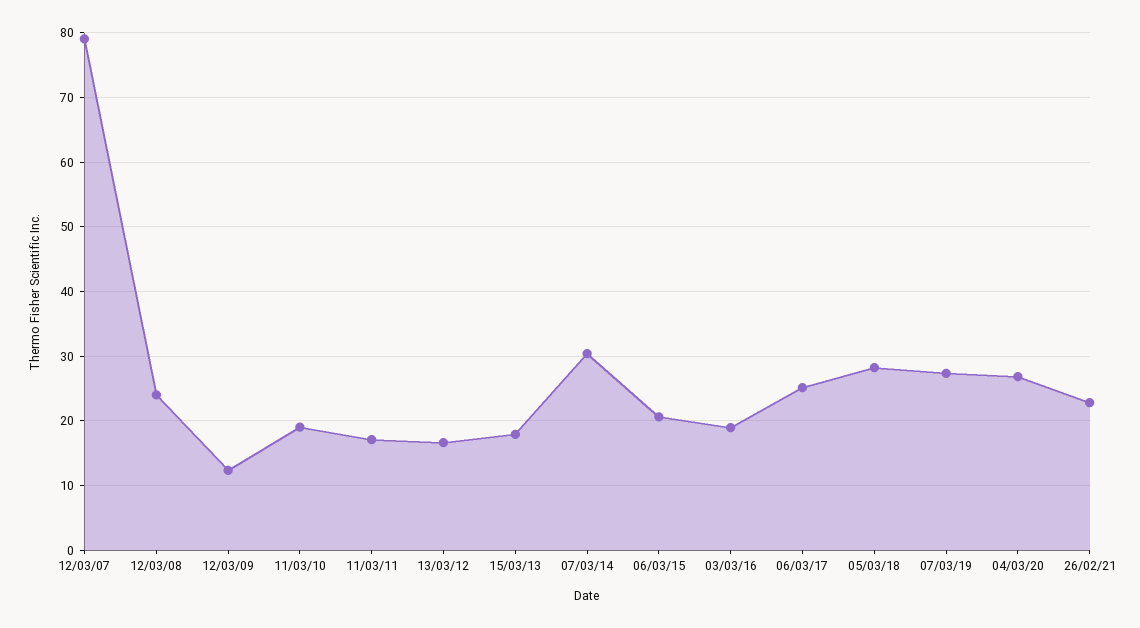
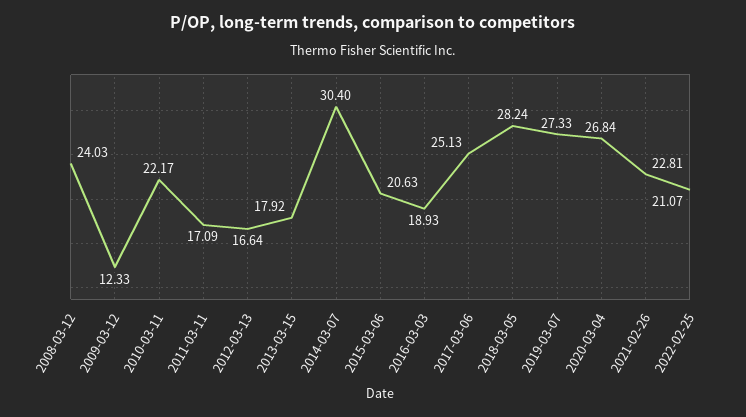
12/03/07: 79 -> none
11/03/10: 19 -> 22.17
2022-02-25: none -> 21.07

